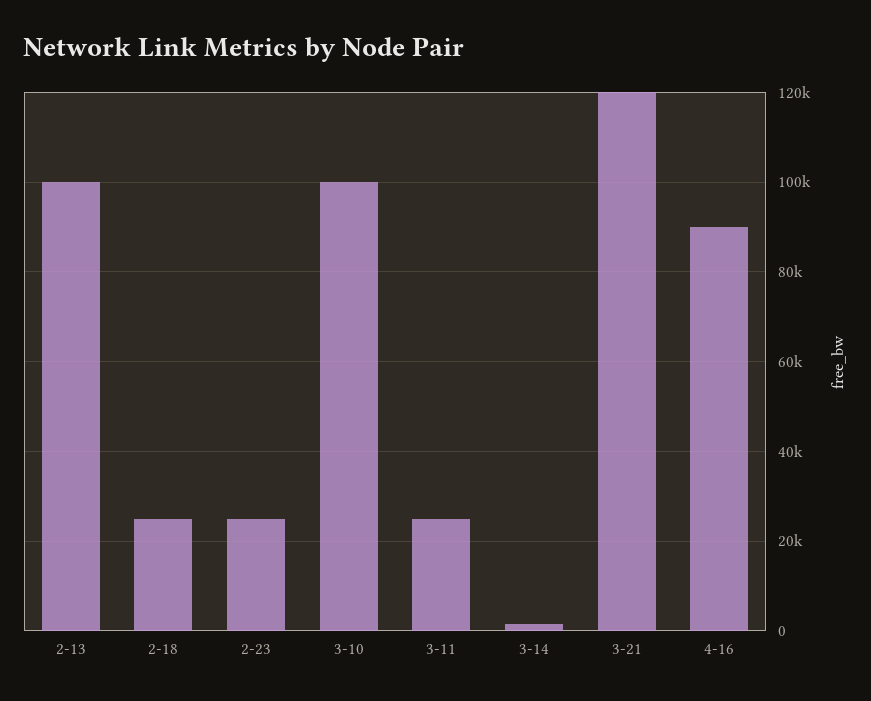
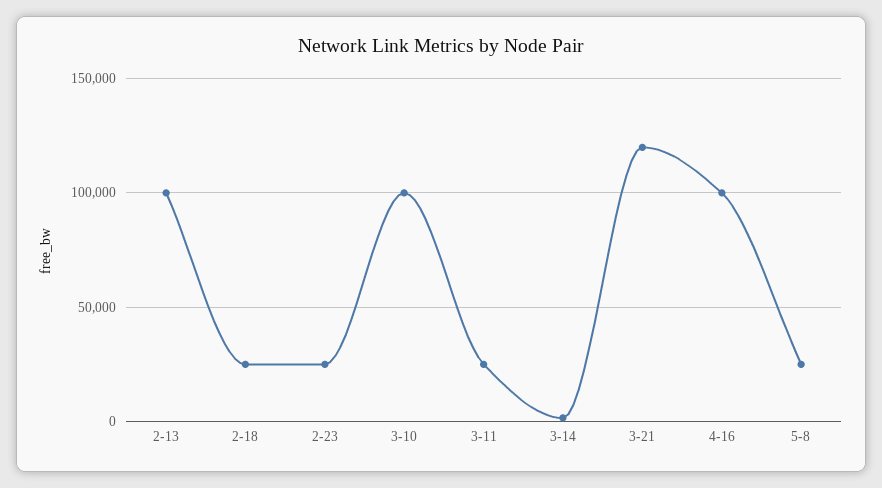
4-16: 90000 -> 100000
5-8: none -> 25000

